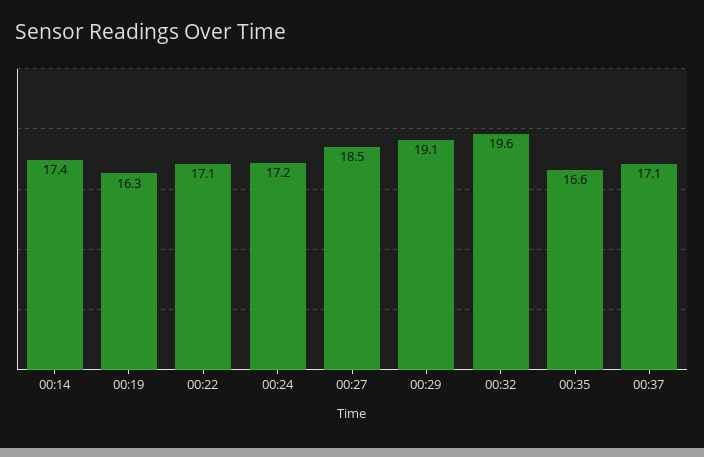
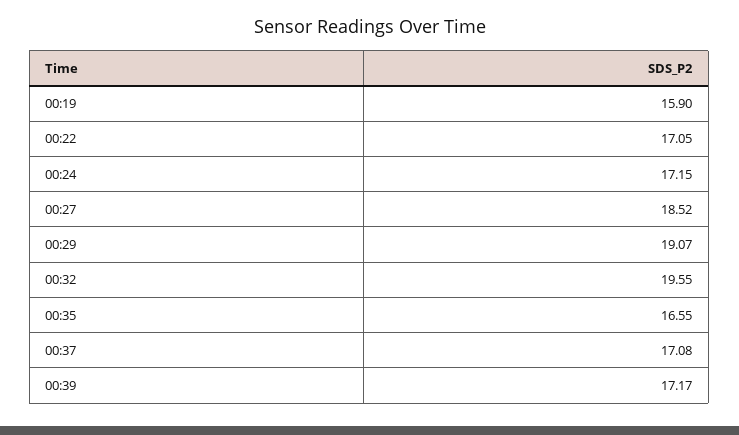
00:14: 17.4 -> none
00:19: 16.3 -> 15.9
00:39: none -> 17.17

